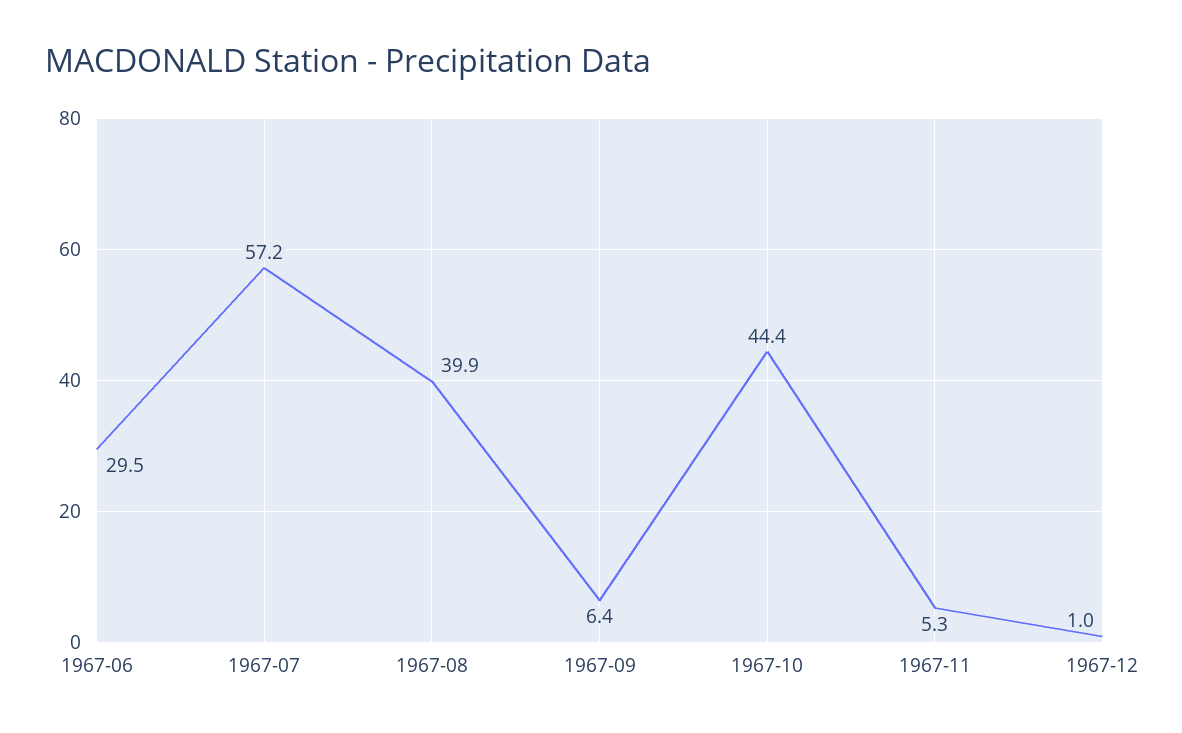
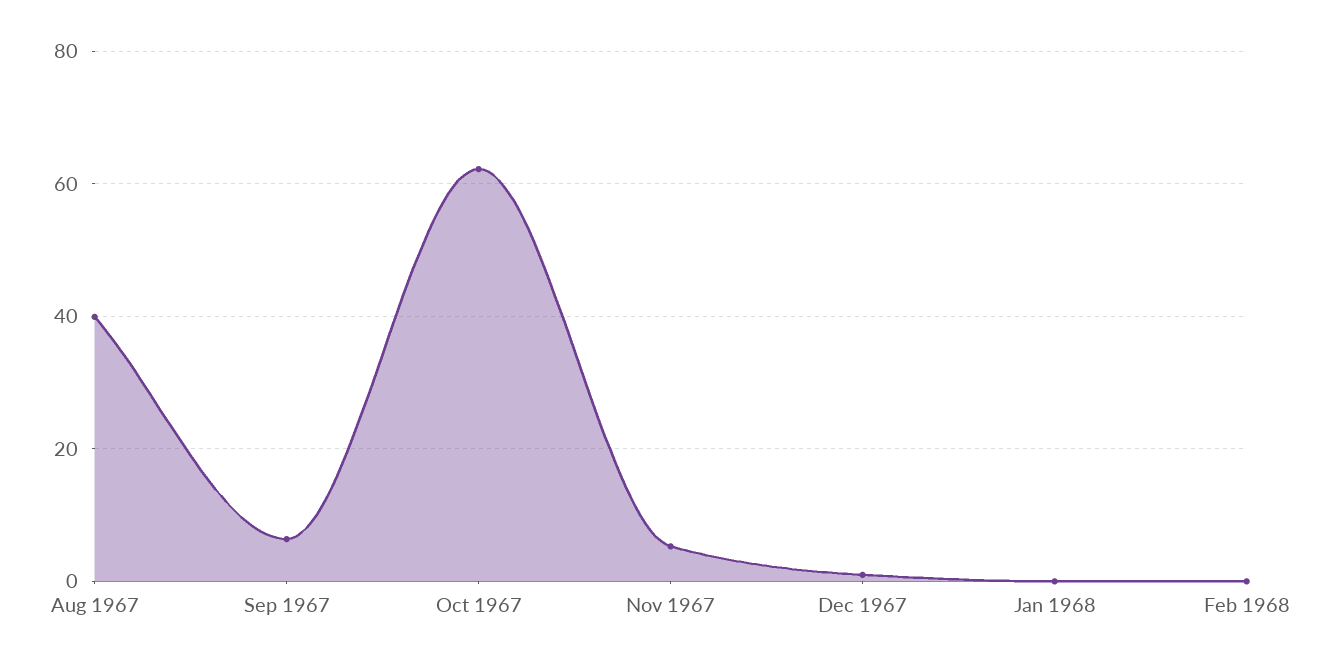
1967-06: 29.5 -> none
1967-07: 57.2 -> none
1967-10: 44.4 -> 62
Jan 1968: none -> 0
Feb 1968: none -> 0

